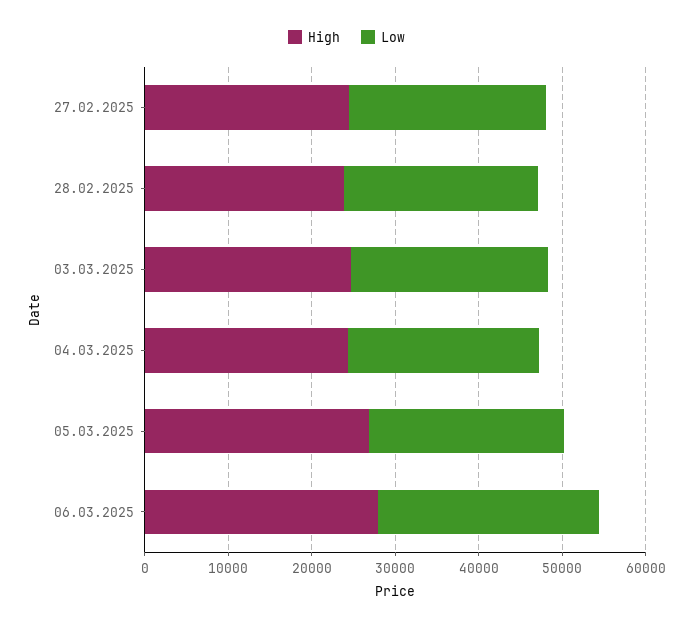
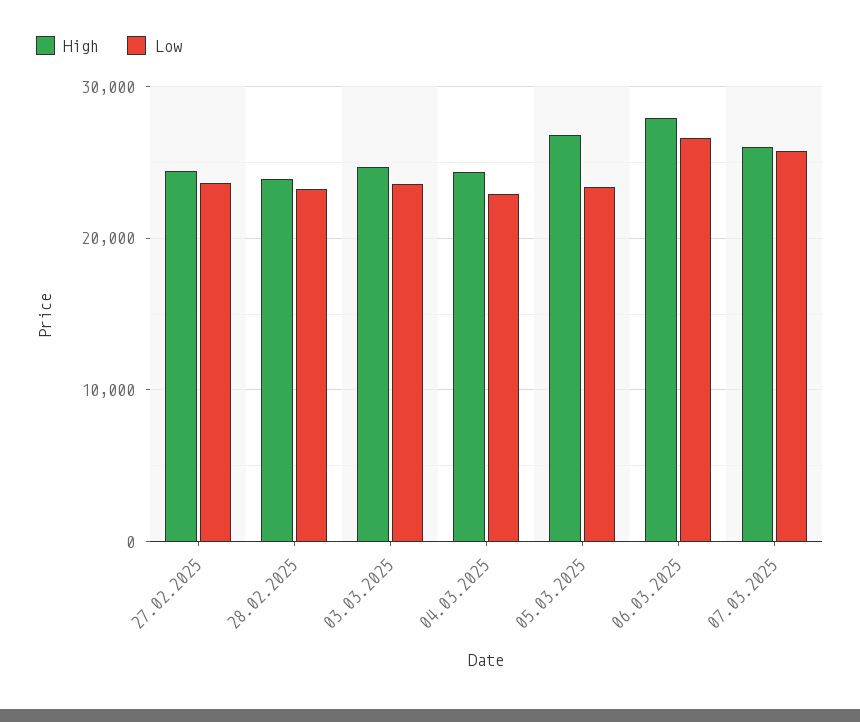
High, 07.03.2025: none -> 26000
Low, 07.03.2025: none -> 26000

